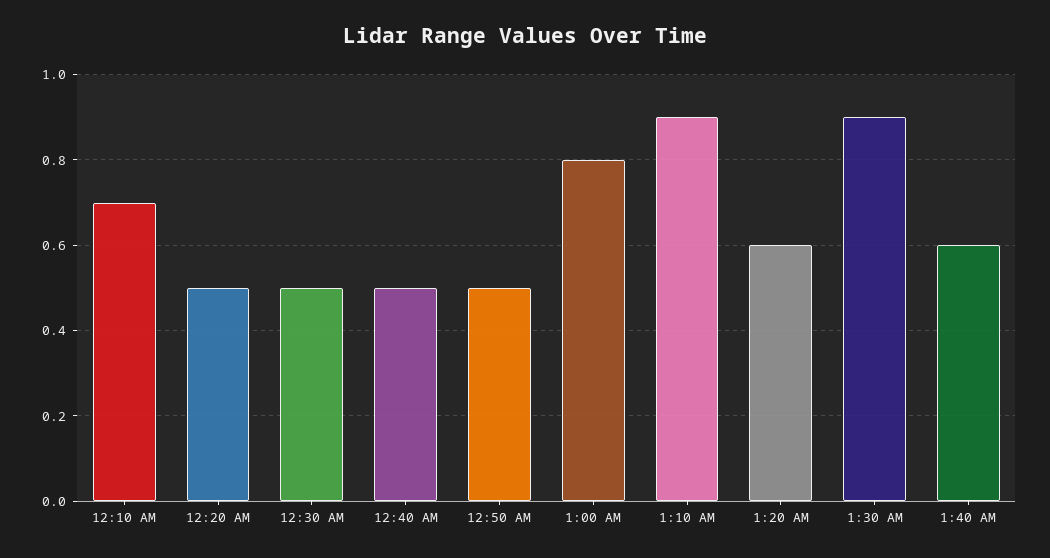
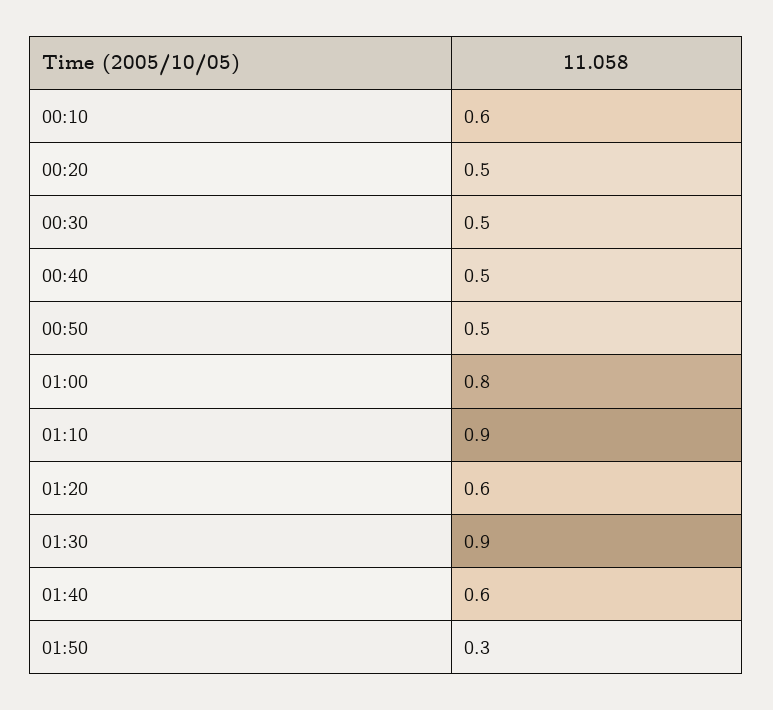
12:10 AM: 0.7 -> 0.6
01:50: none -> 0.3

